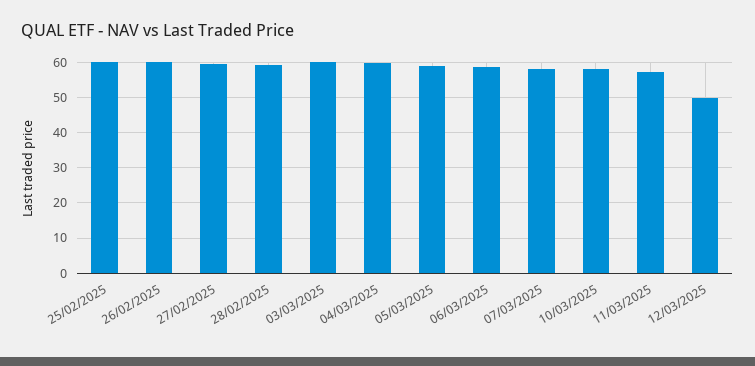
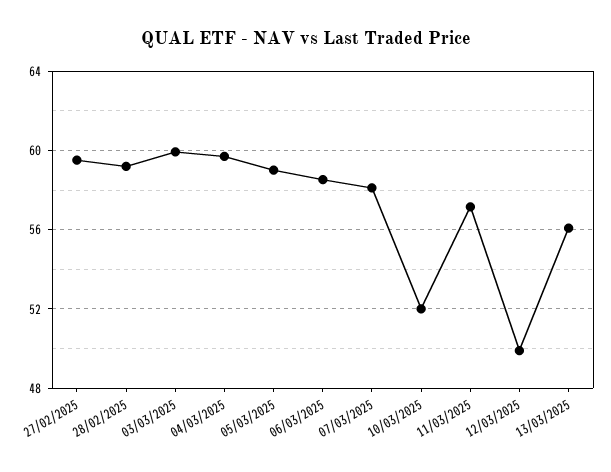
25/02/2025: 60 -> none
26/02/2025: 60 -> none
10/03/2025: 58 -> 52
13/03/2025: none -> 56

